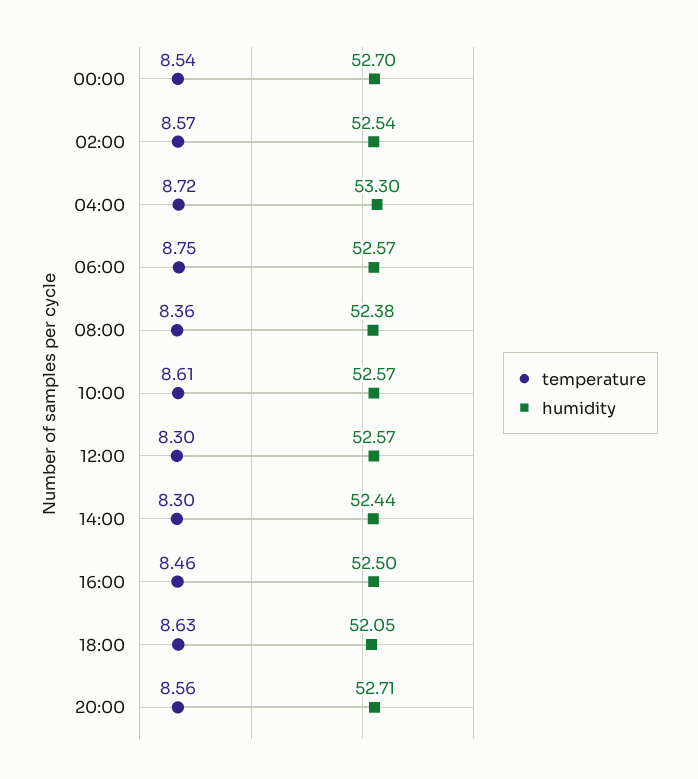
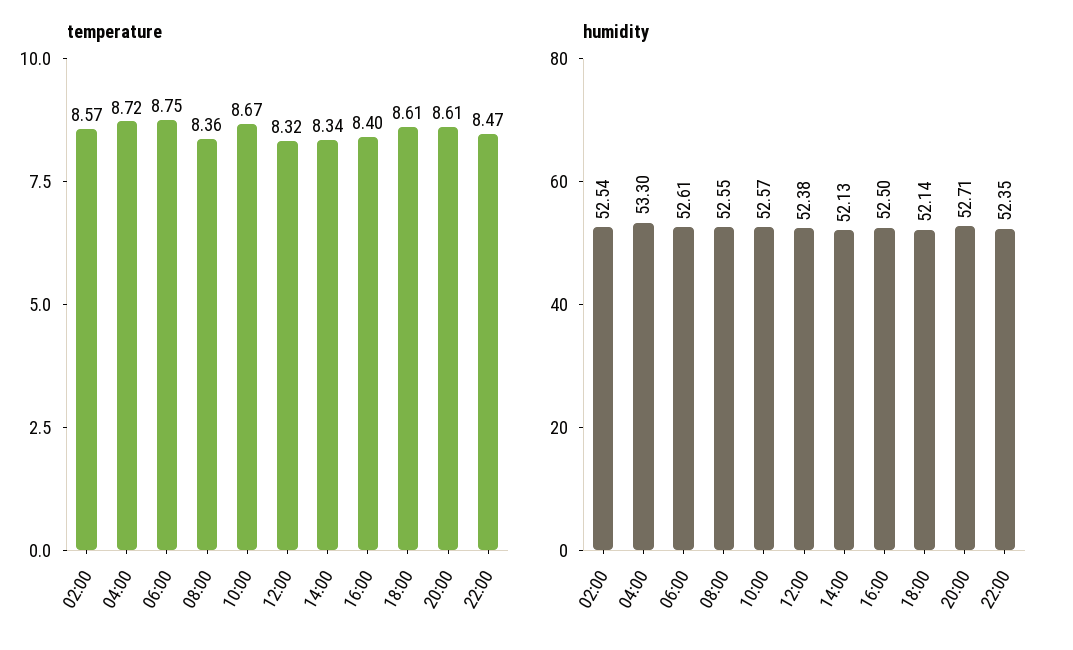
temperature, 00:00: 8.54 -> none
humidity, 00:00: 52.7 -> none
humidity, 06:00: 52.57 -> 52.61
humidity, 08:00: 52.38 -> 52.55
temperature, 10:00: 8.61 -> 8.67
temperature, 12:00: 8.3 -> 8.32
humidity, 12:00: 52.57 -> 52.38
temperature, 14:00: 8.3 -> 8.34
humidity, 14:00: 52.44 -> 52.13
temperature, 16:00: 8.46 -> 8.4
temperature, 18:00: 8.63 -> 8.61
humidity, 18:00: 52.05 -> 52.14
temperature, 20:00: 8.56 -> 8.61
temperature, 22:00: none -> 8.47
humidity, 22:00: none -> 52.35

